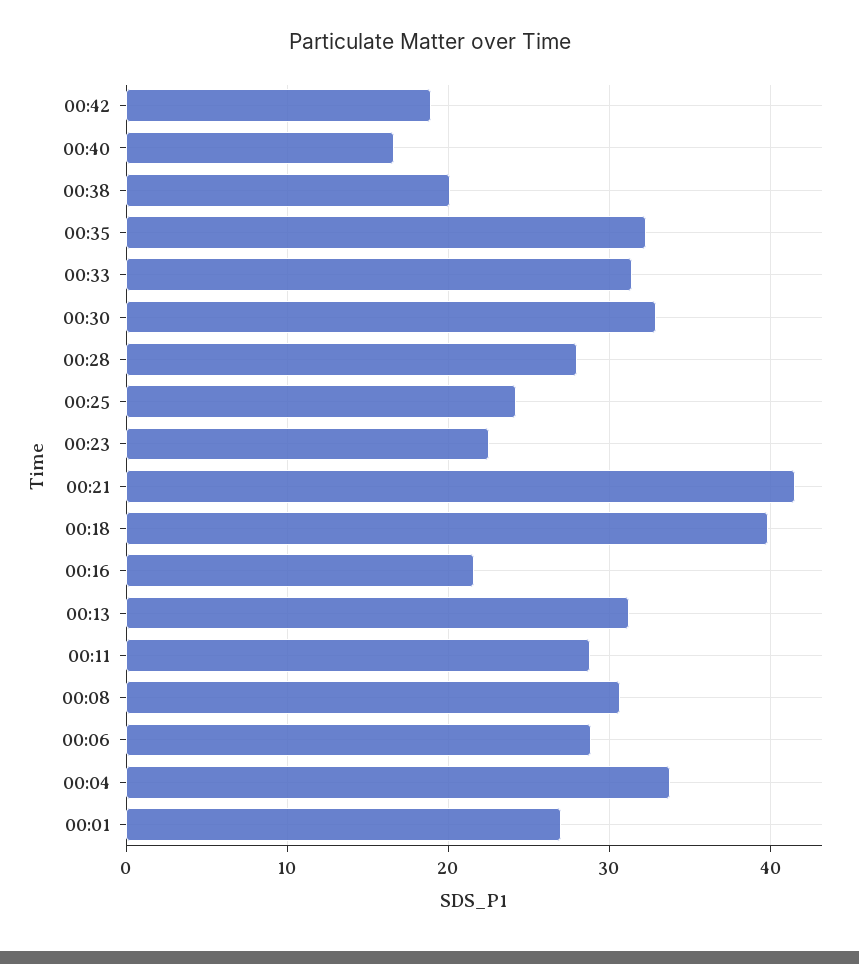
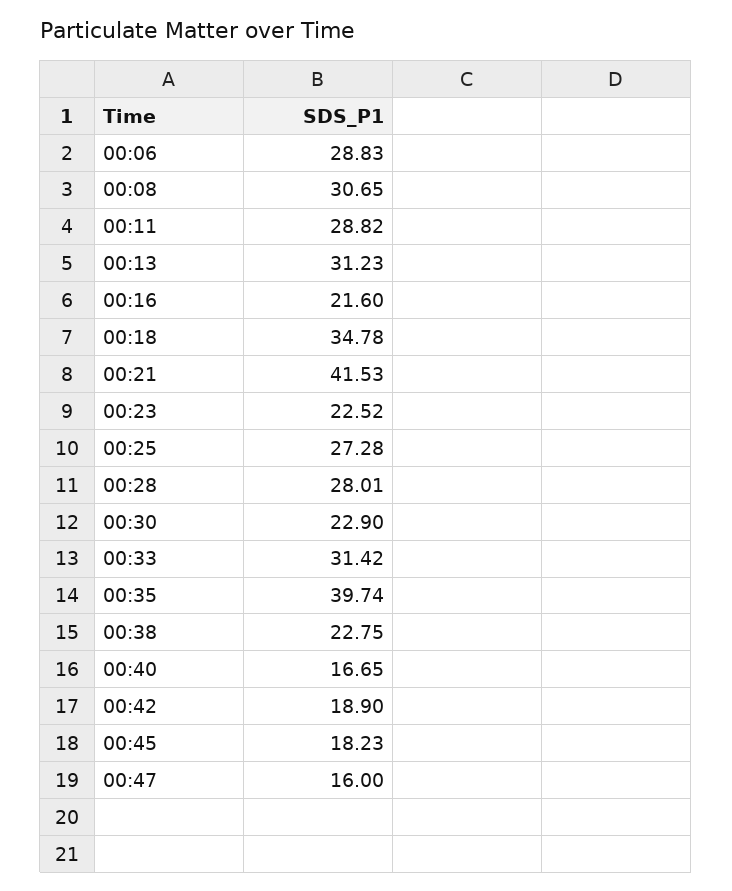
00:38: 20 -> 22.75
00:35: 32 -> 39.74
00:30: 33 -> 22.9
00:25: 24 -> 27.28
00:18: 40 -> 34.78
00:04: 34 -> none
00:01: 27 -> none
00:45: none -> 18.23
00:47: none -> 16

